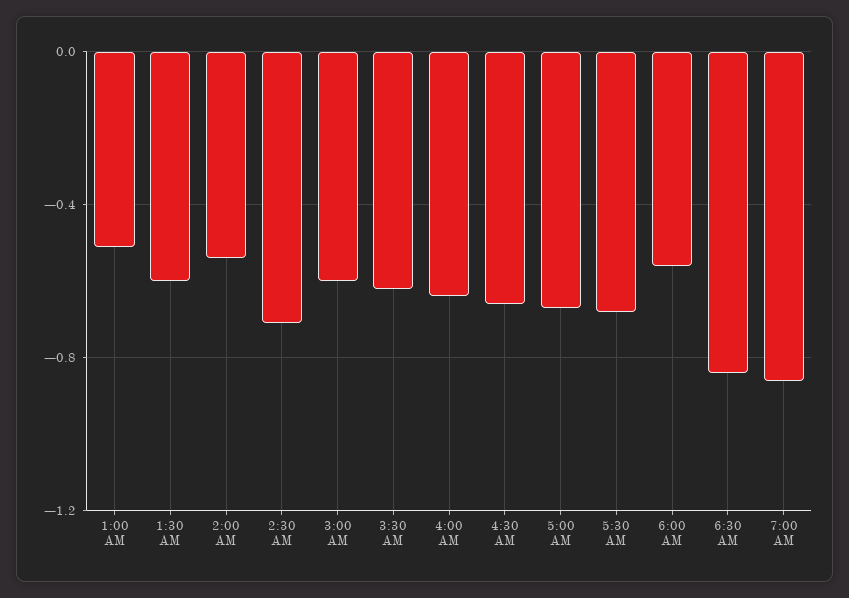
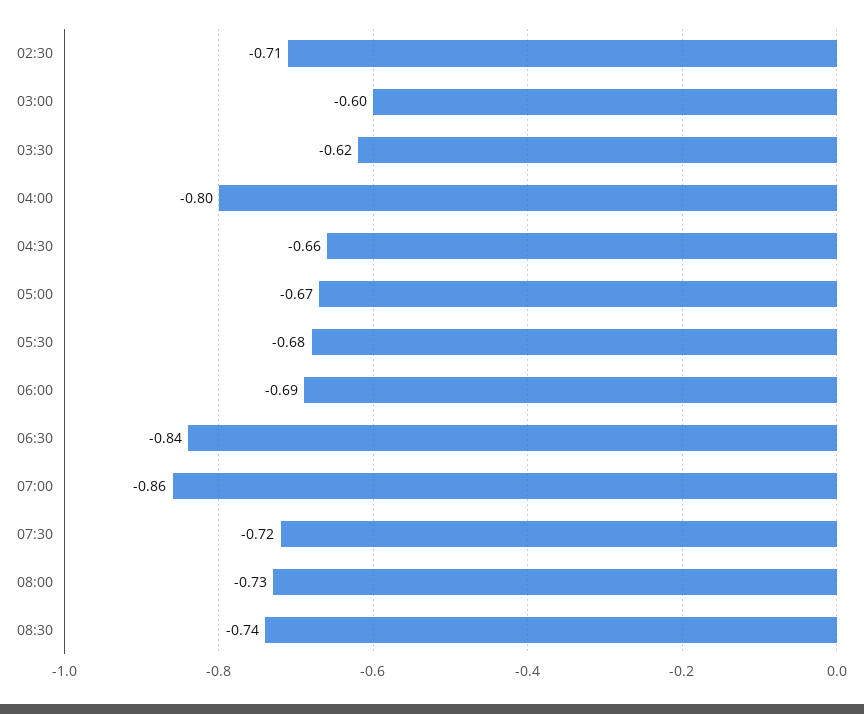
1:00 AM: -0.5 -> none
1:30 AM: -0.6 -> none
2:00 AM: -0.55 -> none
4:00 AM: -0.65 -> -0.8
6:00 AM: -0.55 -> -0.69
07:30: none -> -0.72
08:00: none -> -0.73
08:30: none -> -0.74

